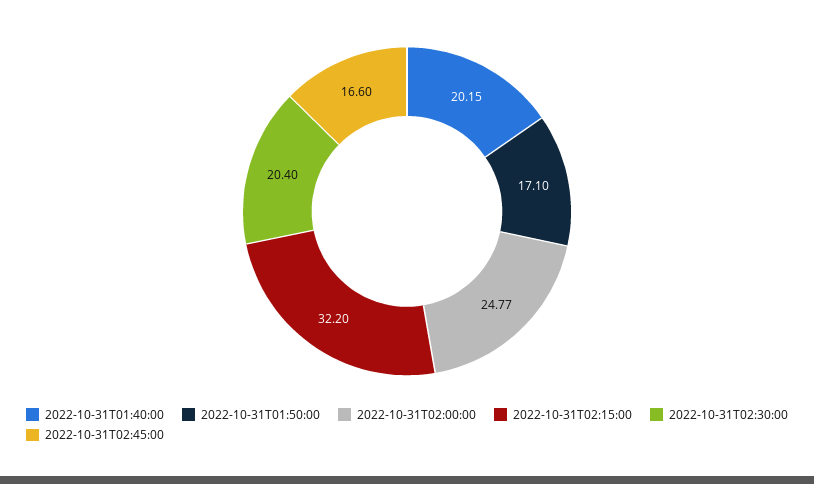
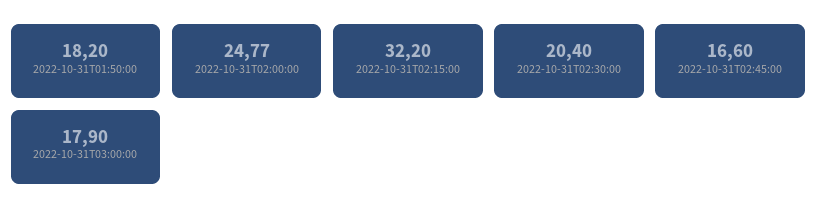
2022-10-31T01:40:00: 20.15 -> none
2022-10-31T01:50:00: 17.1 -> 18.2
2022-10-31T03:00:00: none -> 17.9

